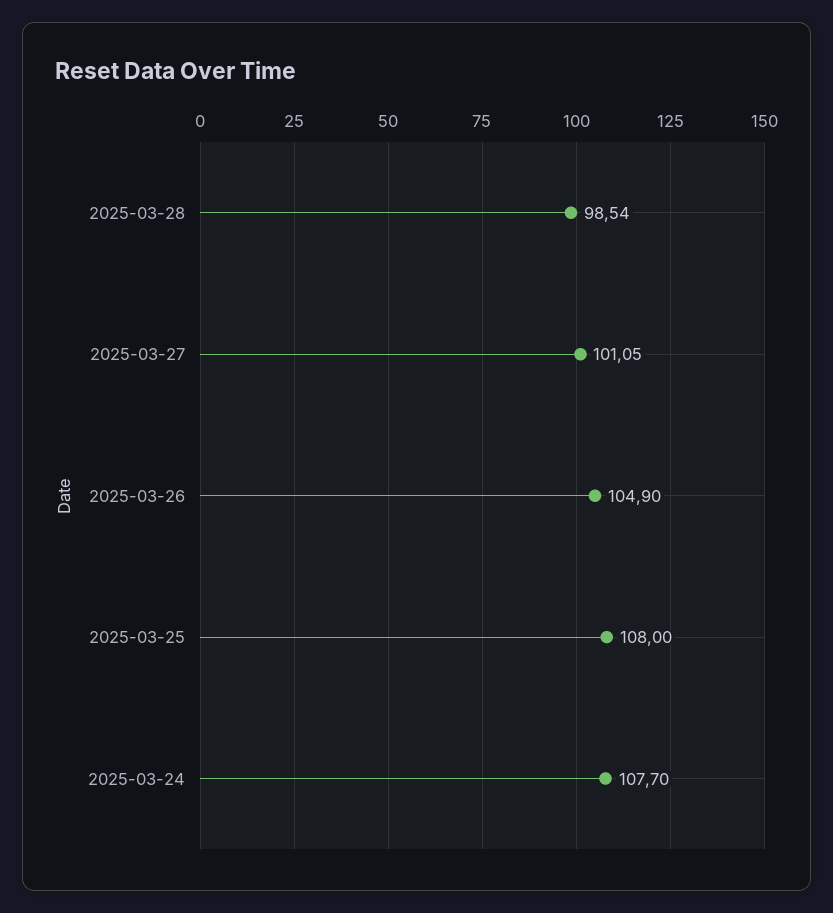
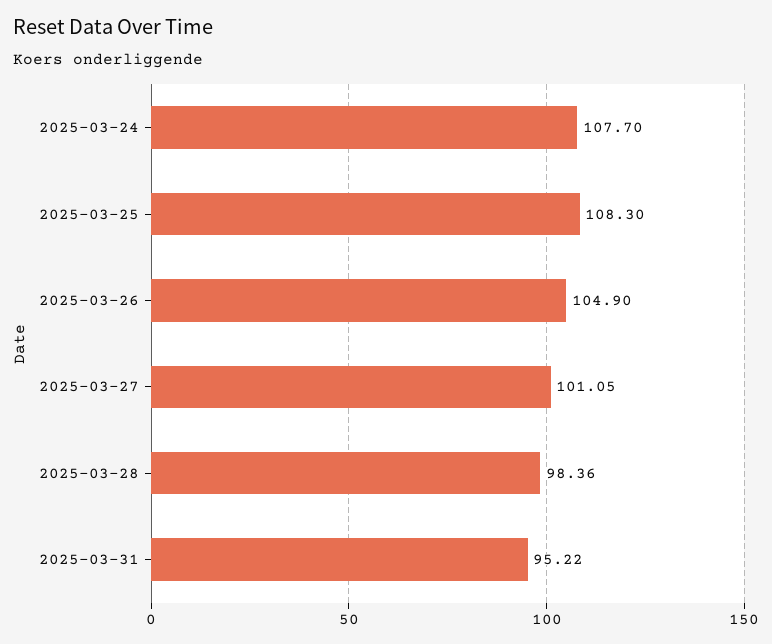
2025-03-28: 98.54 -> 98.36
2025-03-25: 108 -> 108.3
2025-03-31: none -> 95.22

